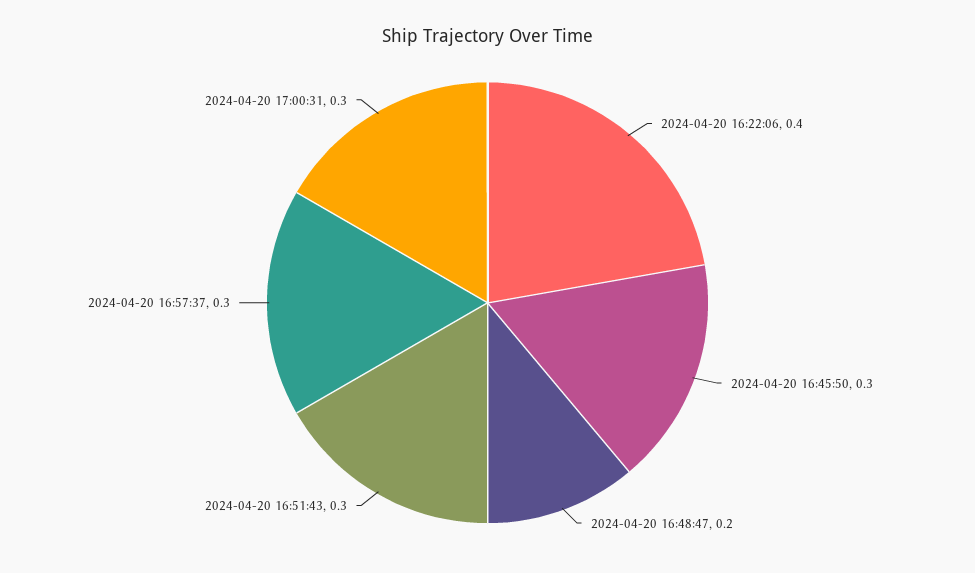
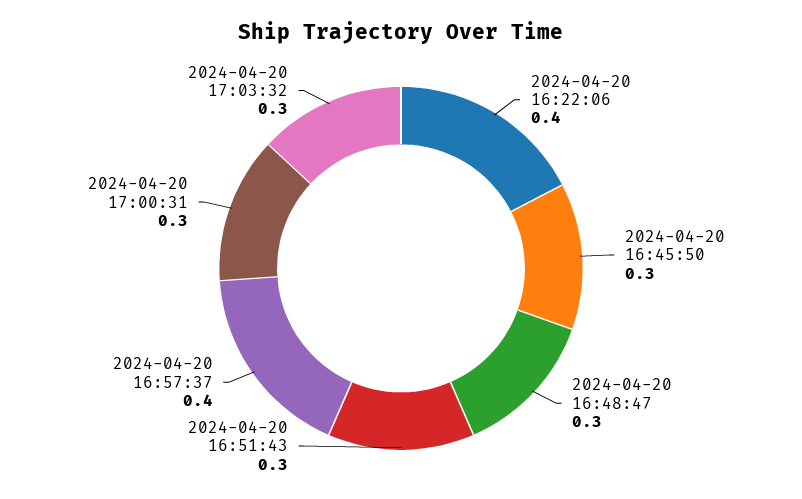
2024-04-20 16:48:47: 0.2 -> 0.3
2024-04-20 16:57:37: 0.3 -> 0.4
2024-04-20 17:03:32: none -> 0.3

